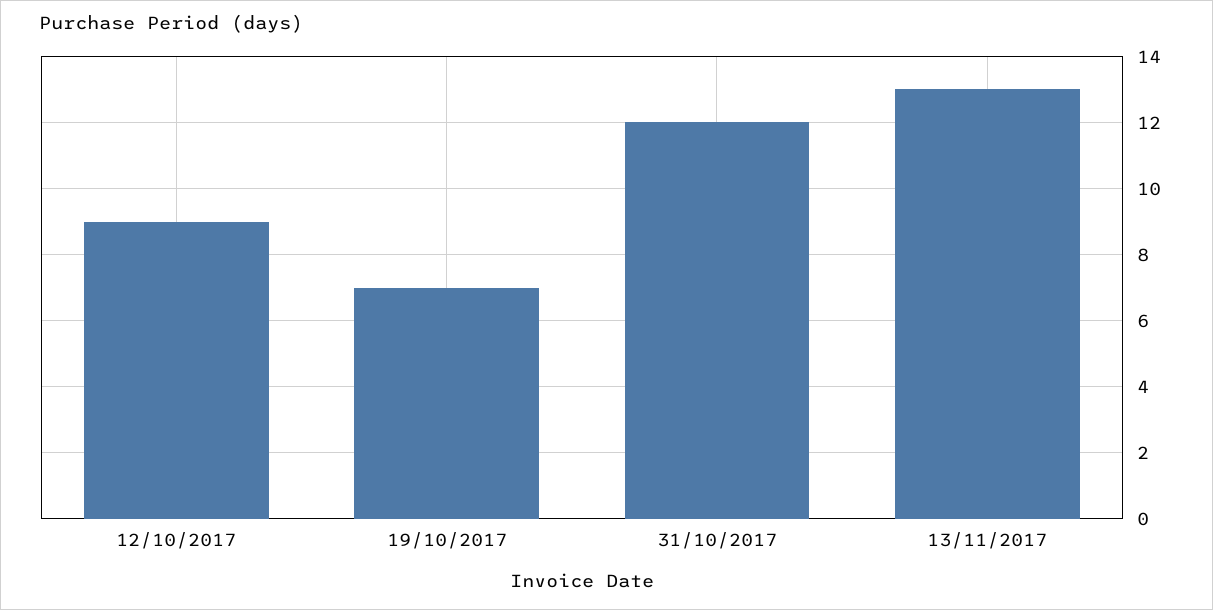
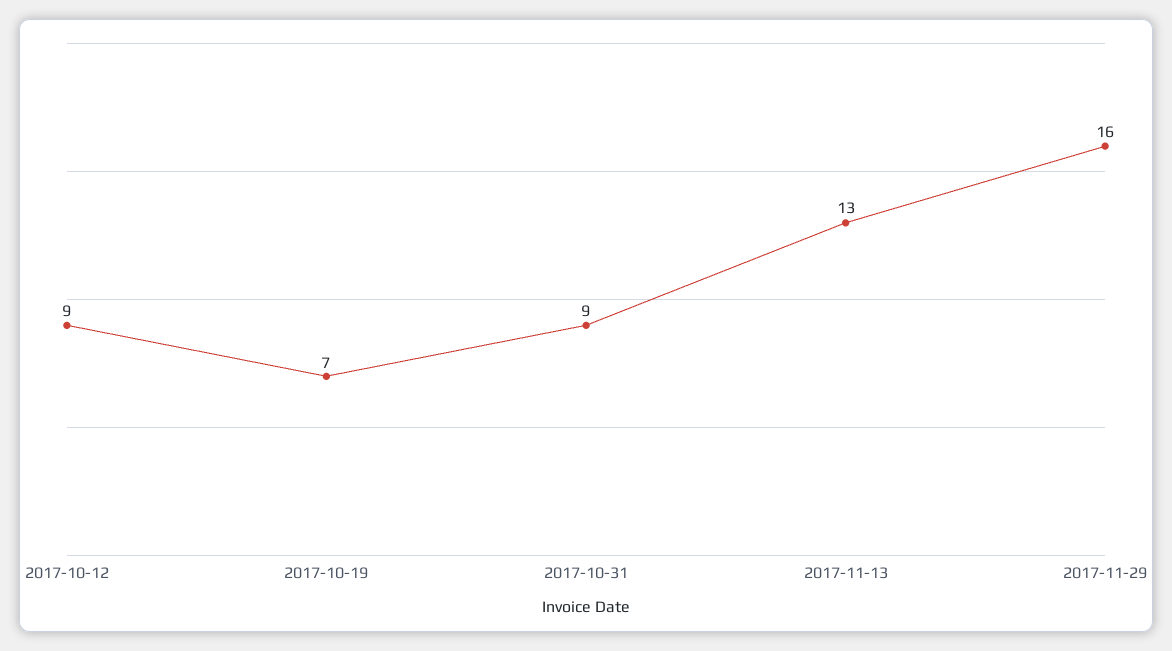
31/10/2017: 12 -> 9
2017-11-29: none -> 16

